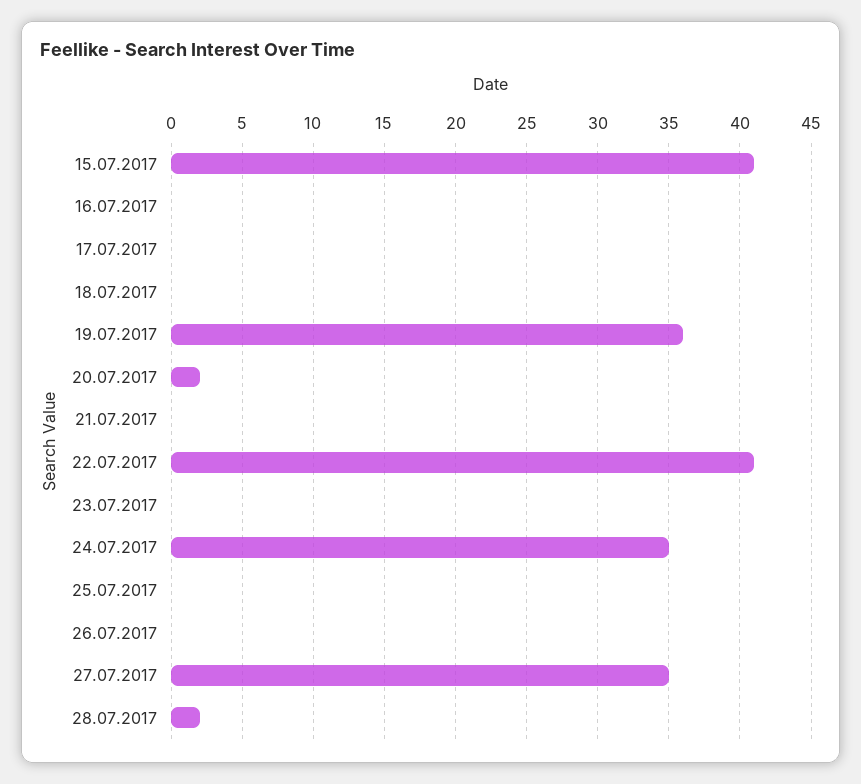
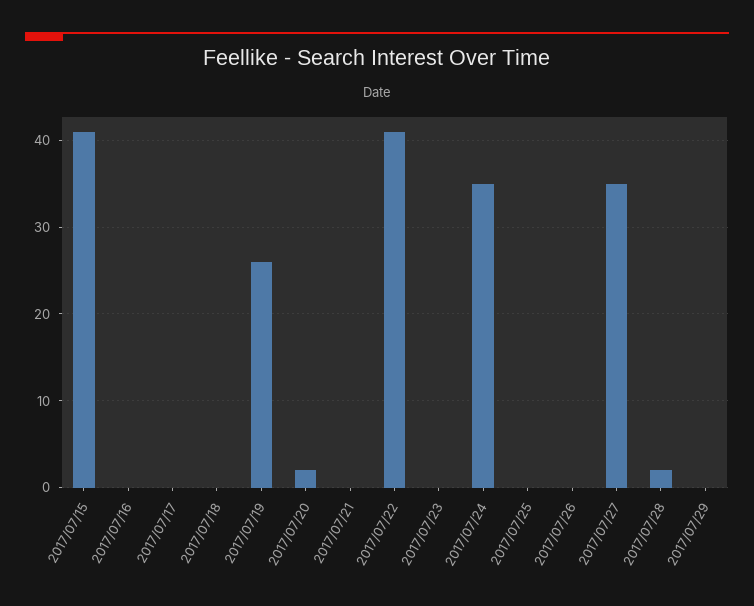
19.07.2017: 36 -> 26
2017/07/29: none -> 0

